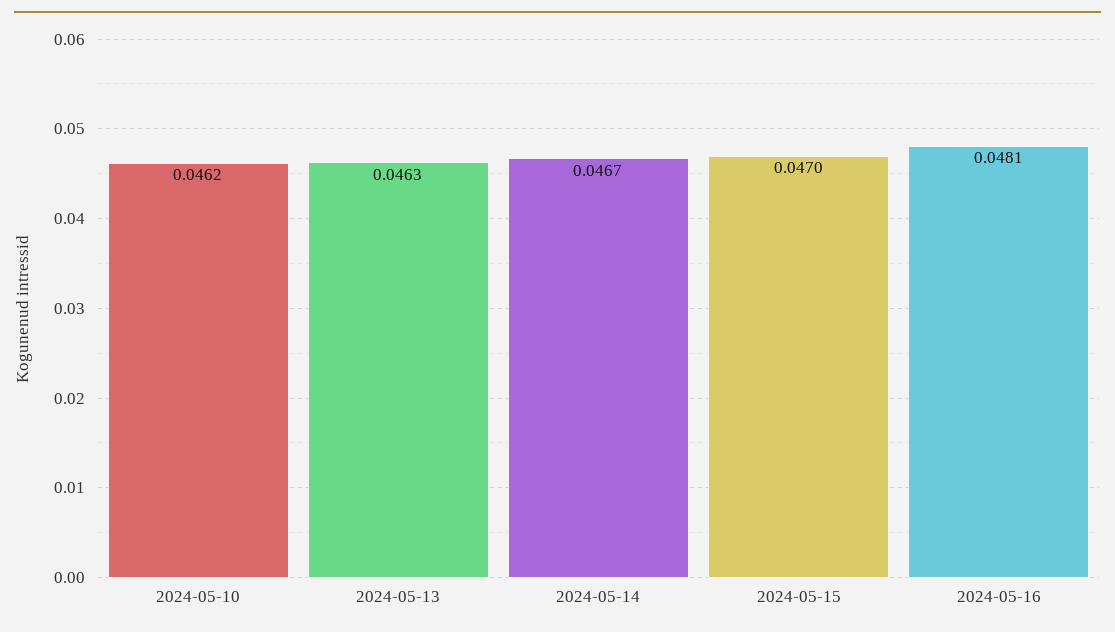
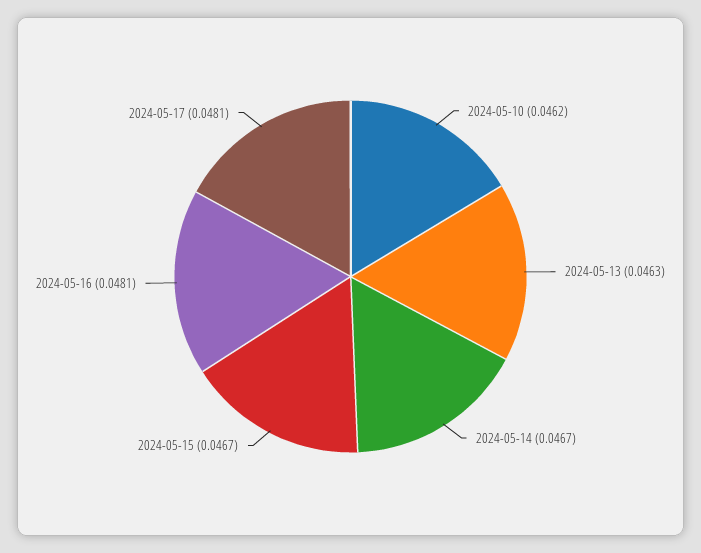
2024-05-15: 0.047 -> 0.0467
2024-05-17: none -> 0.0481

